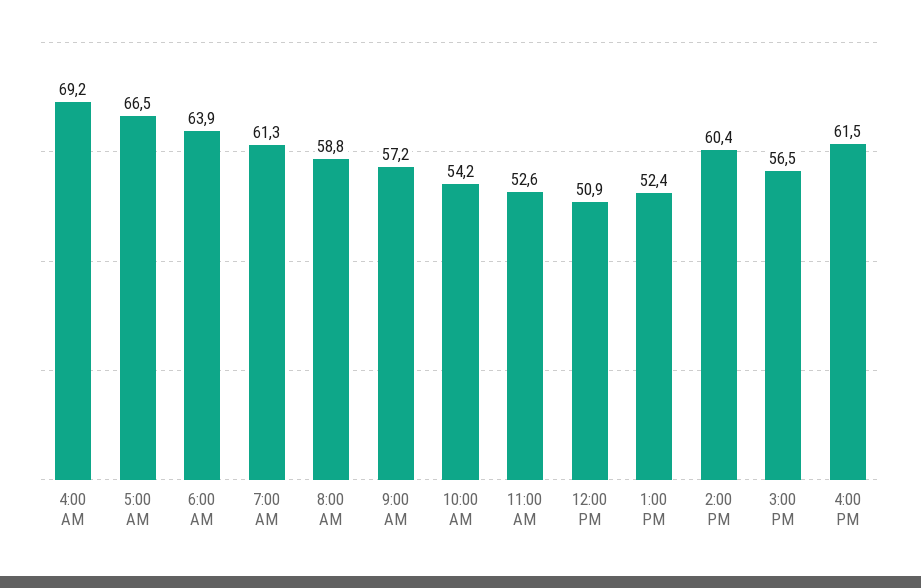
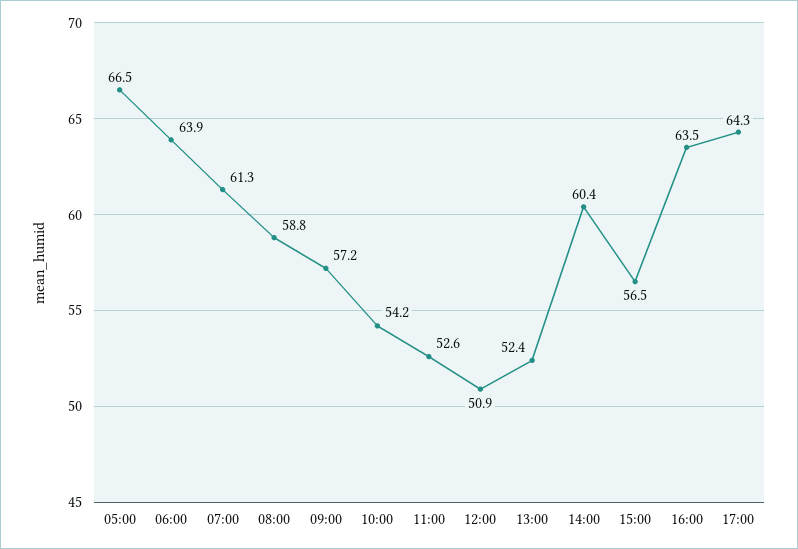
4:00 AM: 69.2 -> none
4:00 PM: 61.5 -> 63.5
17:00: none -> 64.3

